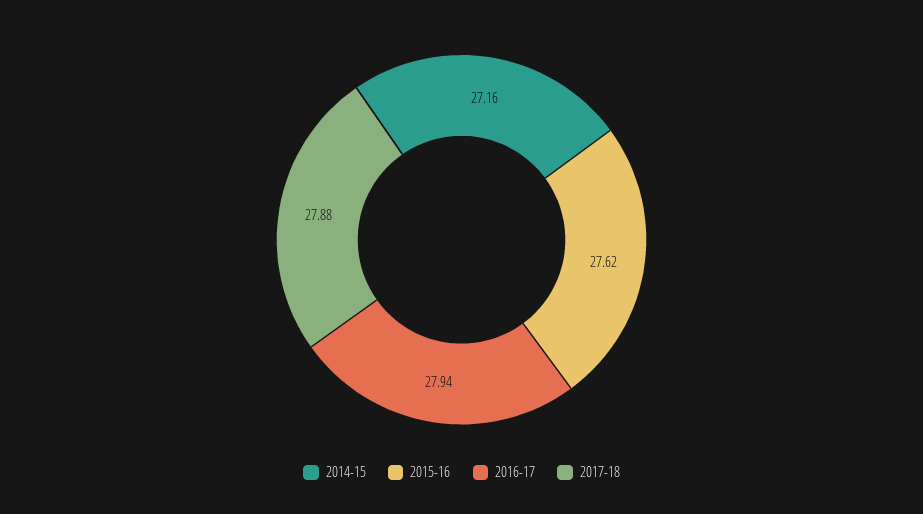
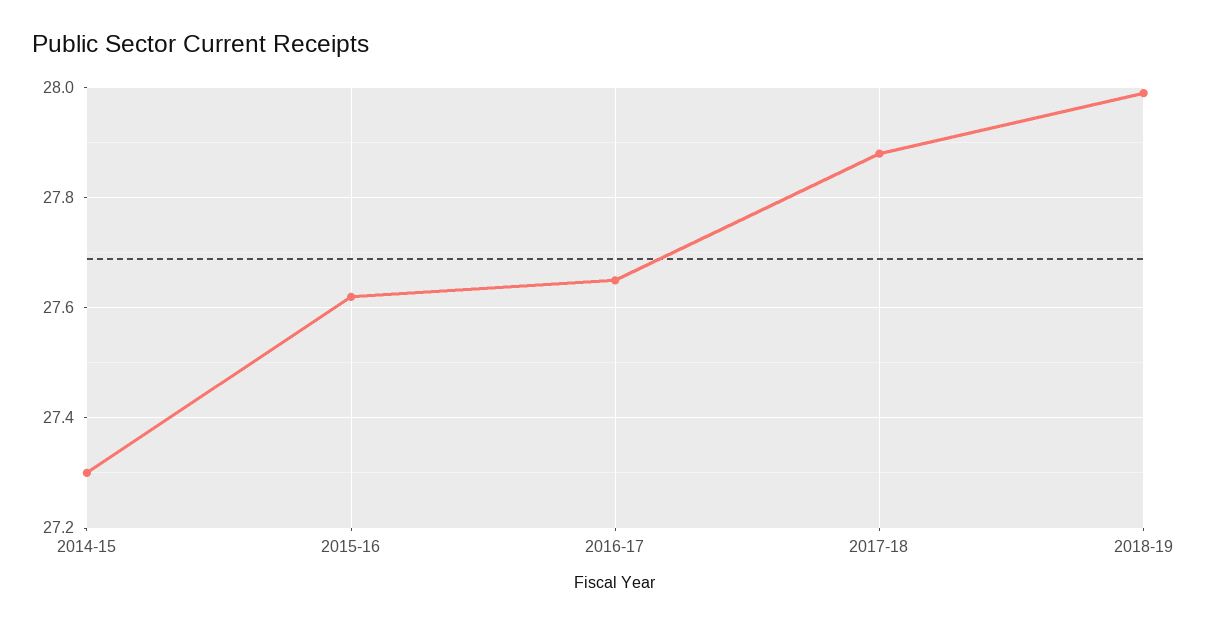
2014-15: 27.16 -> 27.3
2016-17: 27.94 -> 27.65
2018-19: none -> 28

